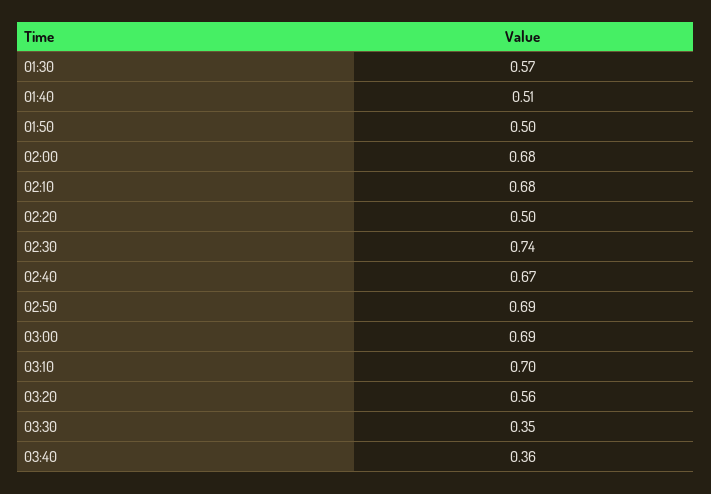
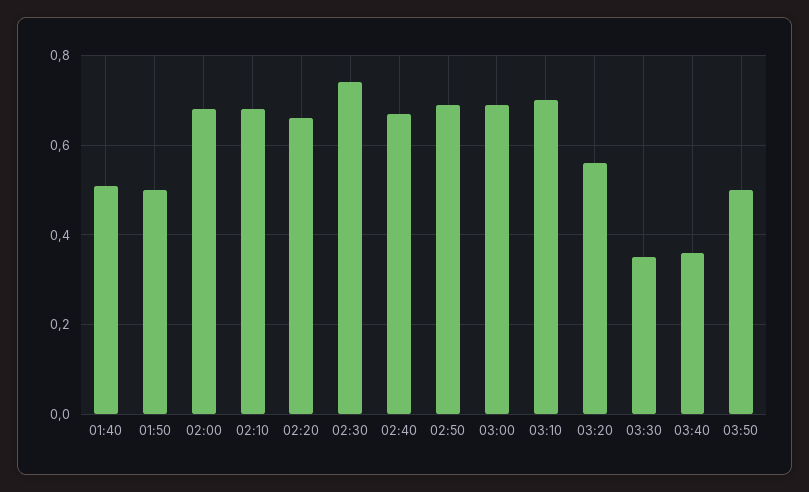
01:30: 0.57 -> none
02:20: 0.5 -> 0.65
03:50: none -> 0.5

